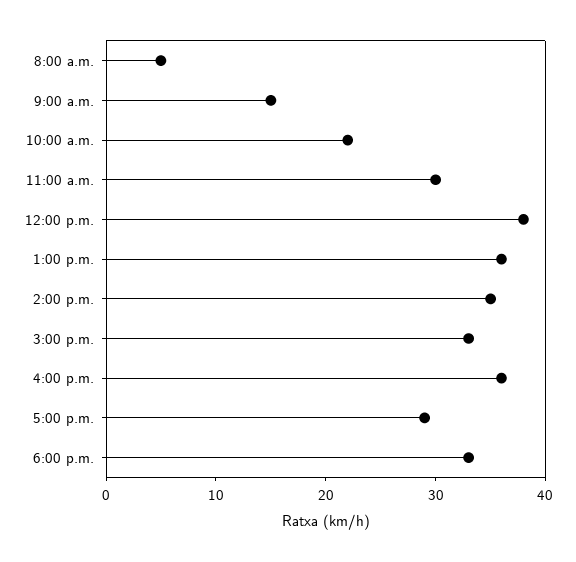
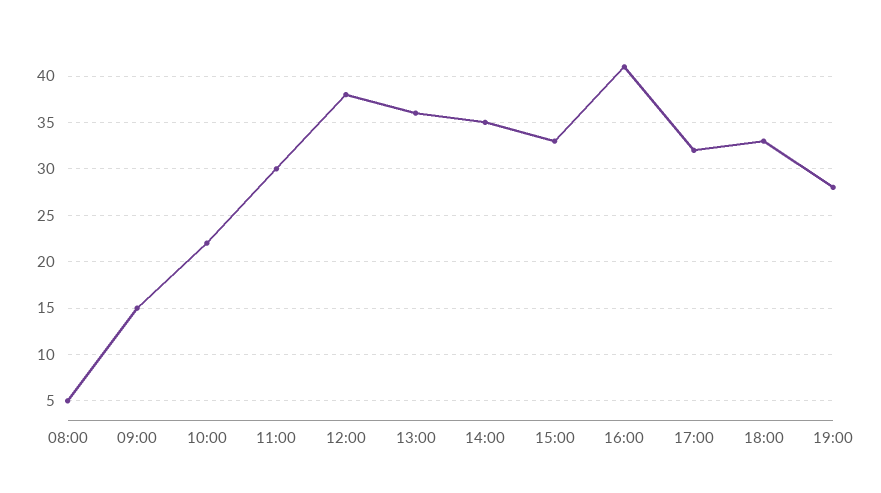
4:00 p.m.: 36 -> 41
5:00 p.m.: 29 -> 32
19:00: none -> 28

